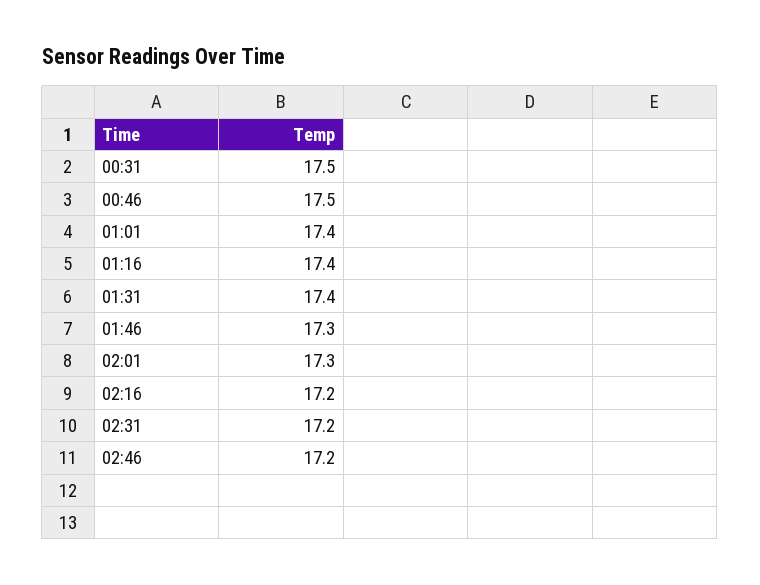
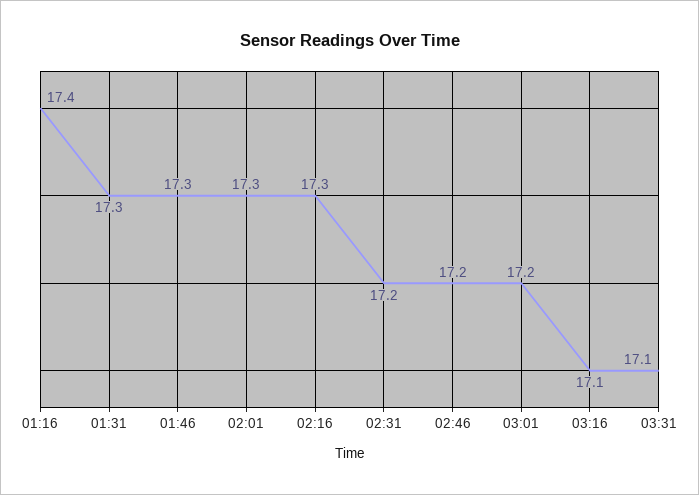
00:31: 17.5 -> none
00:46: 17.5 -> none
01:01: 17.4 -> none
01:31: 17.4 -> 17.3
02:16: 17.2 -> 17.3
03:01: none -> 17.2
03:16: none -> 17.1
03:31: none -> 17.1

